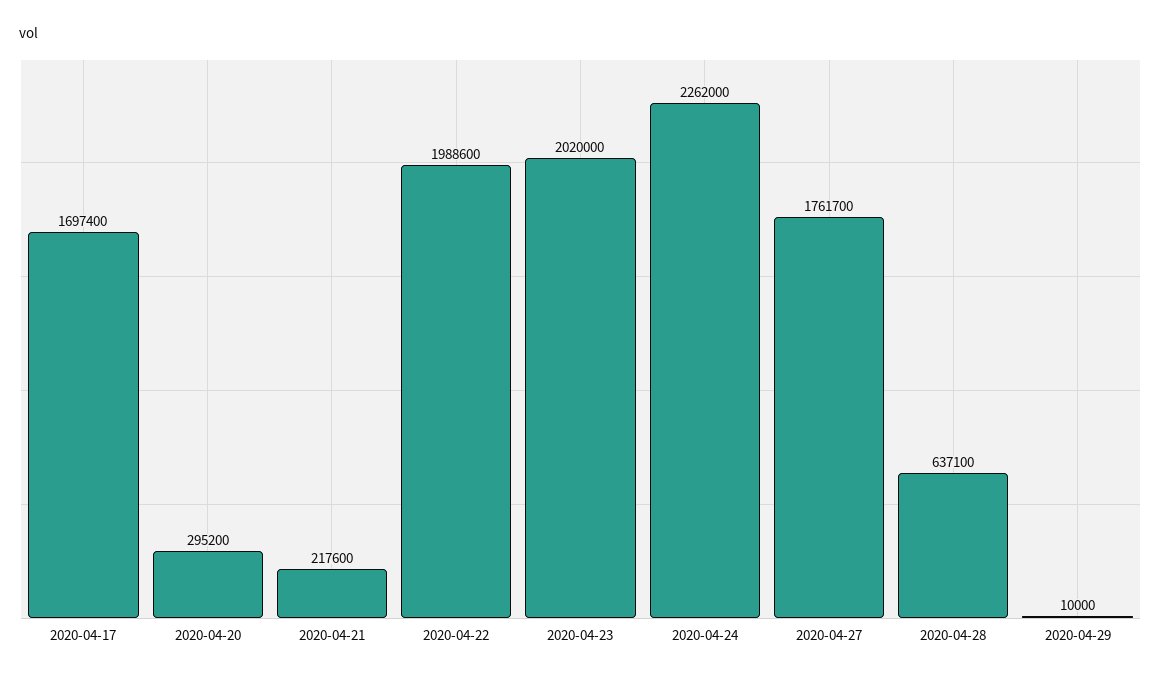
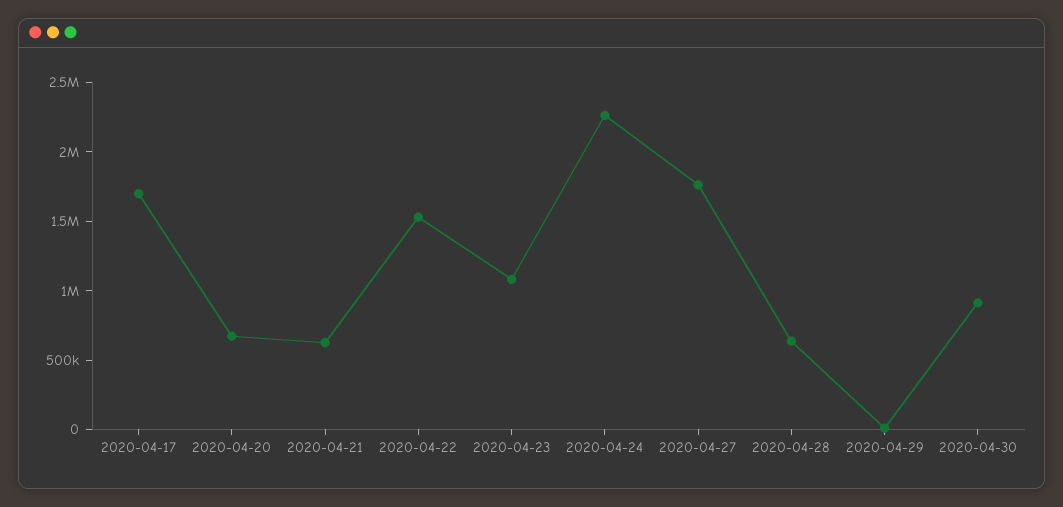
2020-04-20: 295200 -> 700000
2020-04-21: 217600 -> 600000
2020-04-22: 1988600 -> 1500000
2020-04-23: 2020000 -> 1100000
2020-04-30: none -> 900000

